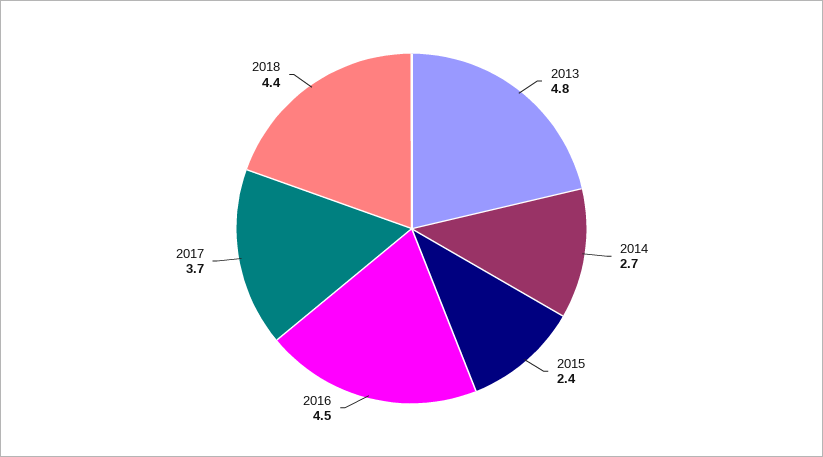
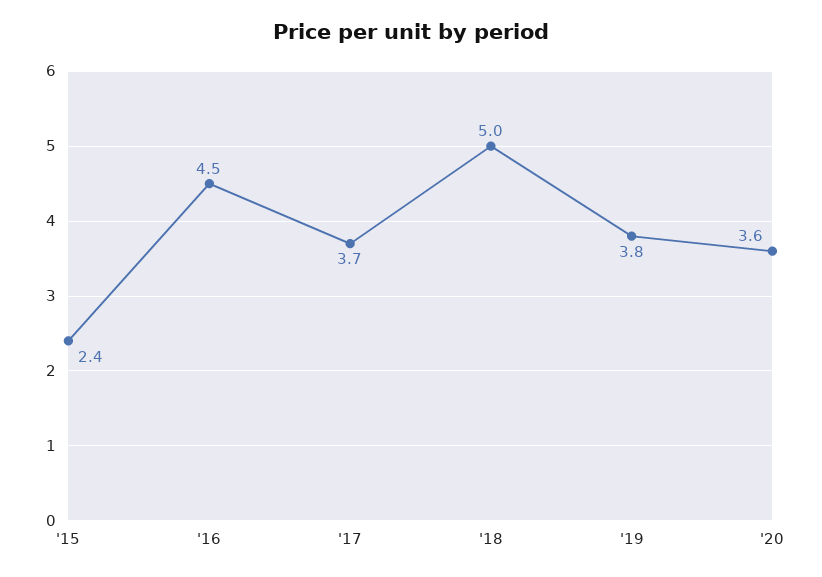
2013: 4.8 -> none
2014: 2.7 -> none
2018: 4.4 -> 5
'19: none -> 3.8
'20: none -> 3.6

